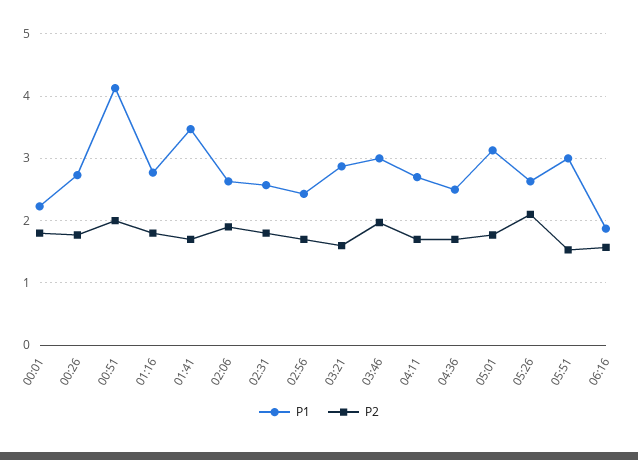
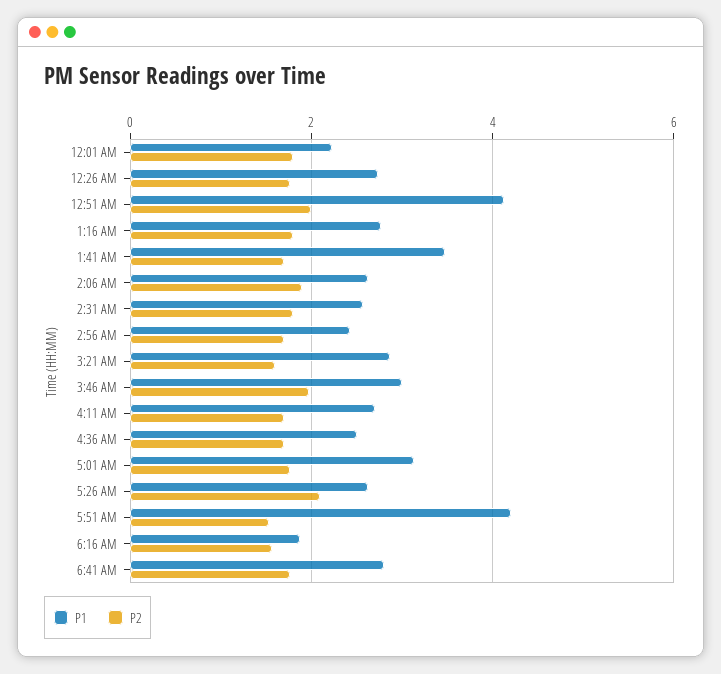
P1, 05:51: 3 -> 4.2
P1, 6:41 AM: none -> 2.8
P2, 6:41 AM: none -> 1.8

